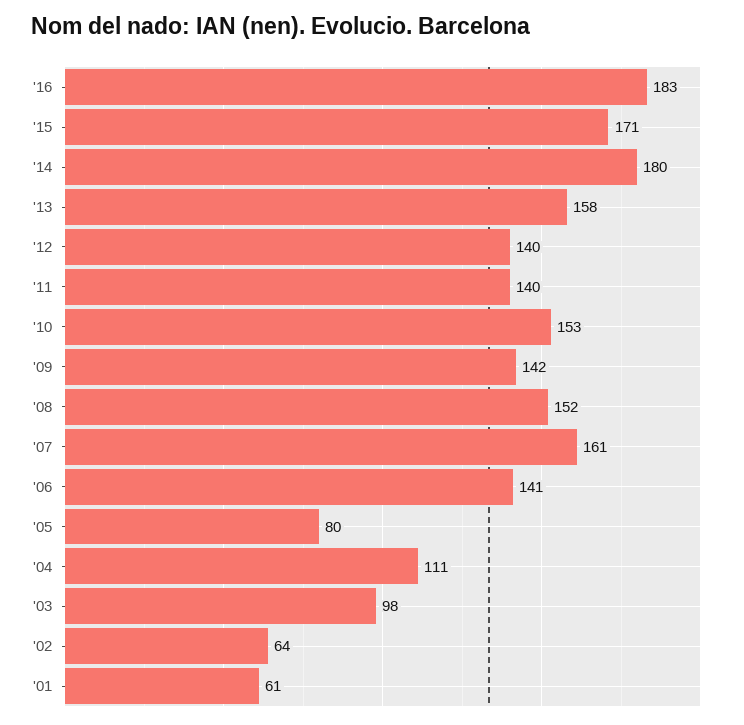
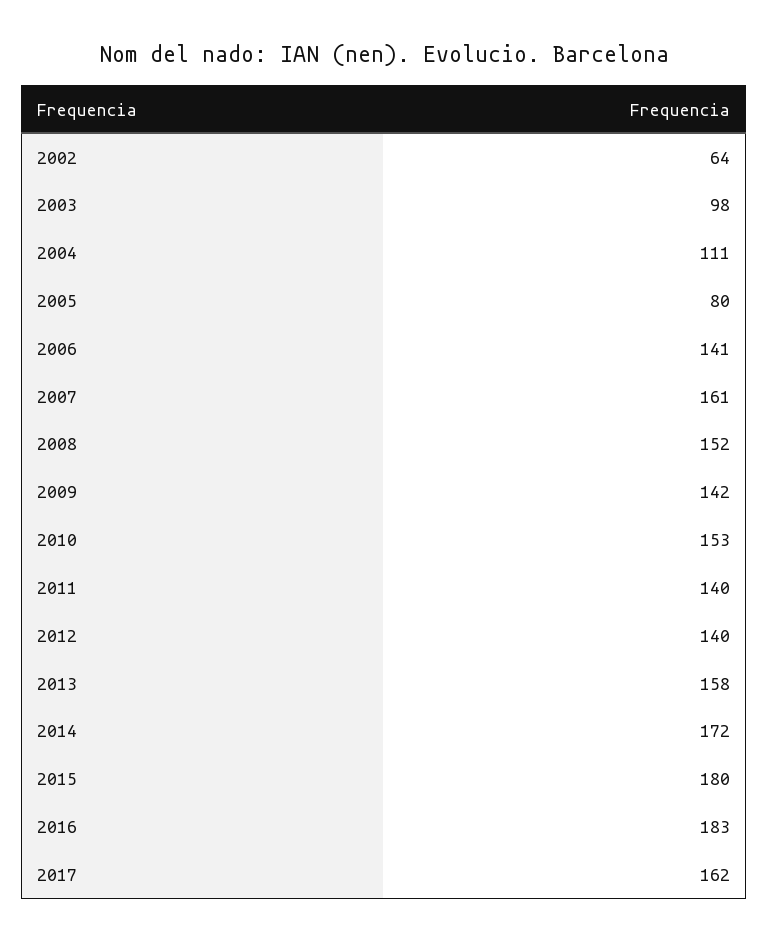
'15: 171 -> 180
'14: 180 -> 172
'01: 61 -> none
2017: none -> 162

